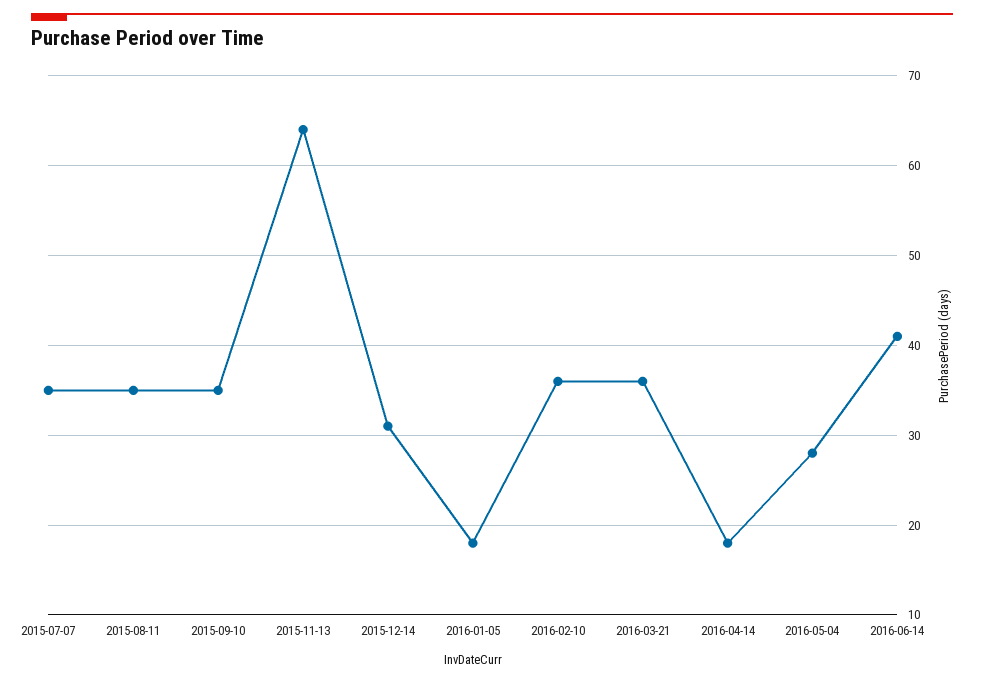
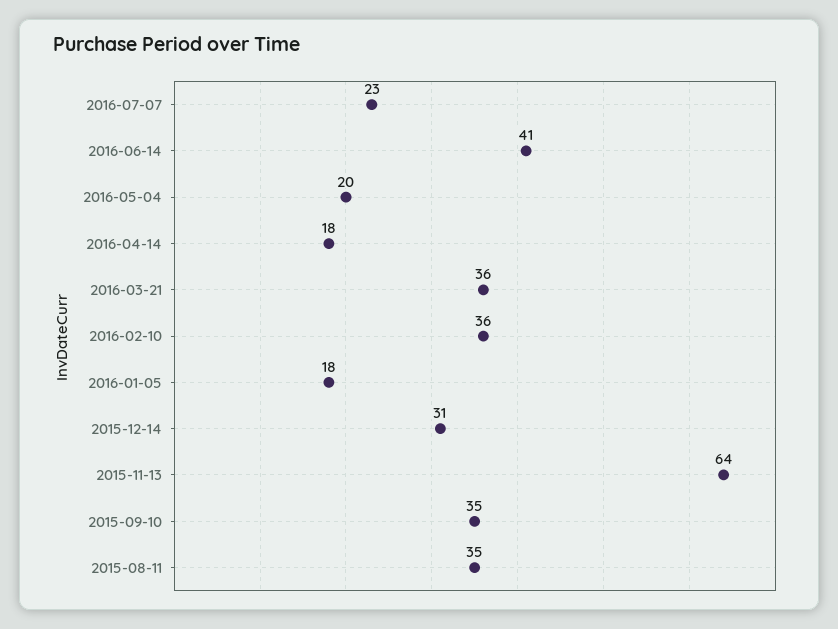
2015-07-07: 35 -> none
2016-05-04: 28 -> 20
2016-07-07: none -> 23

